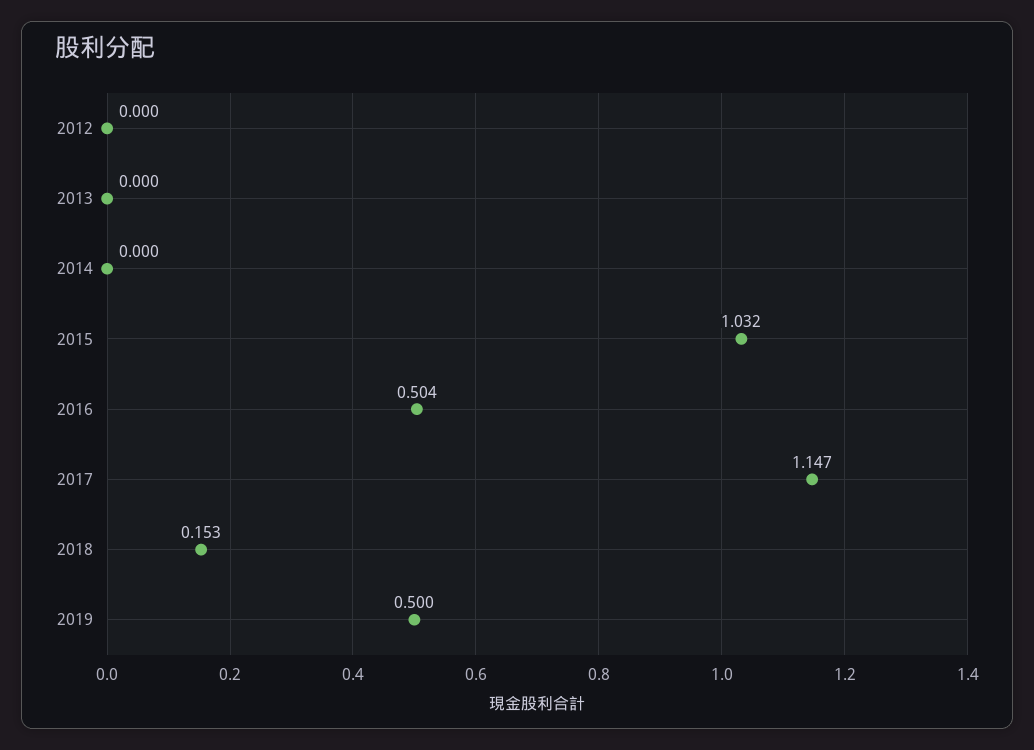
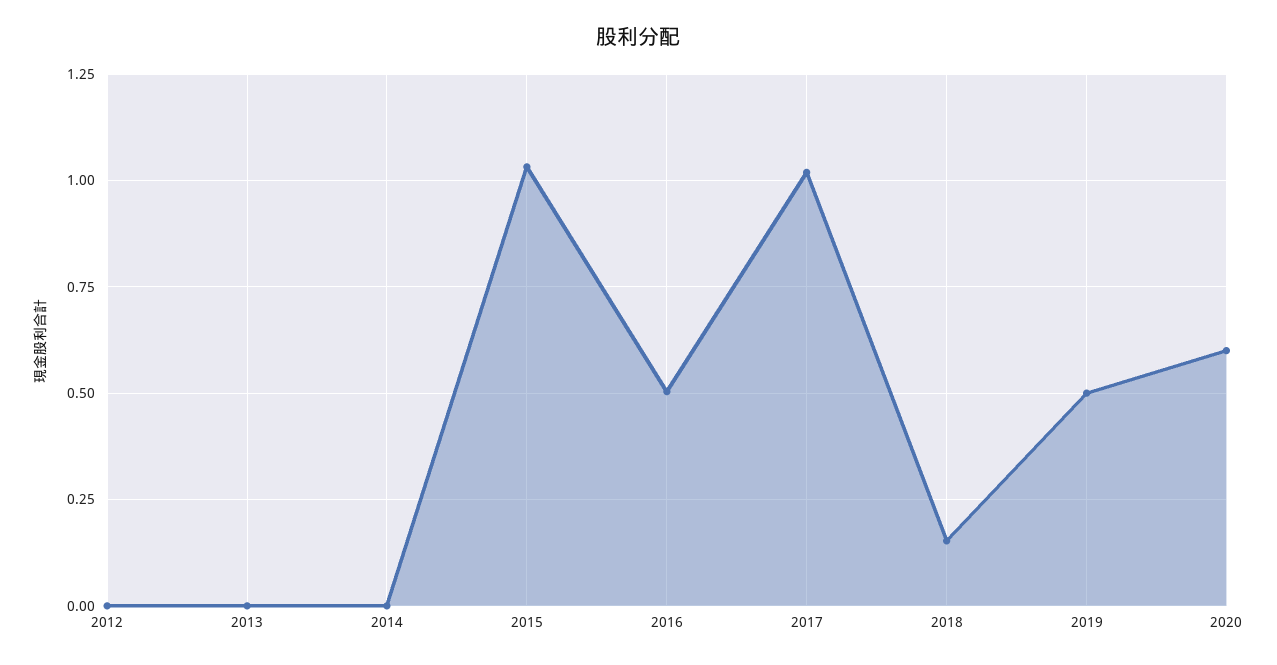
2017: 1.147 -> 1.025
2020: none -> 0.6

